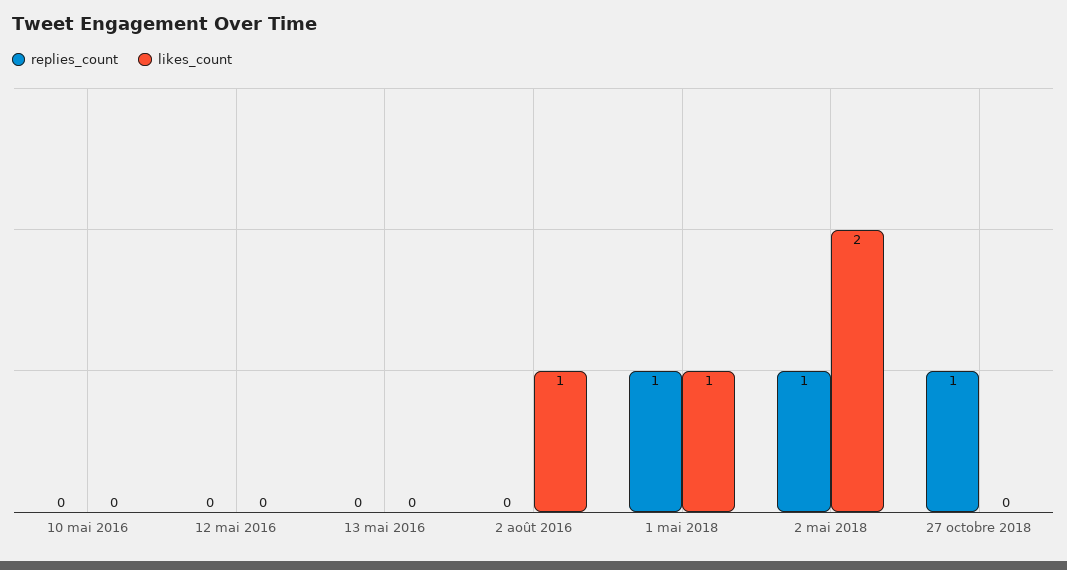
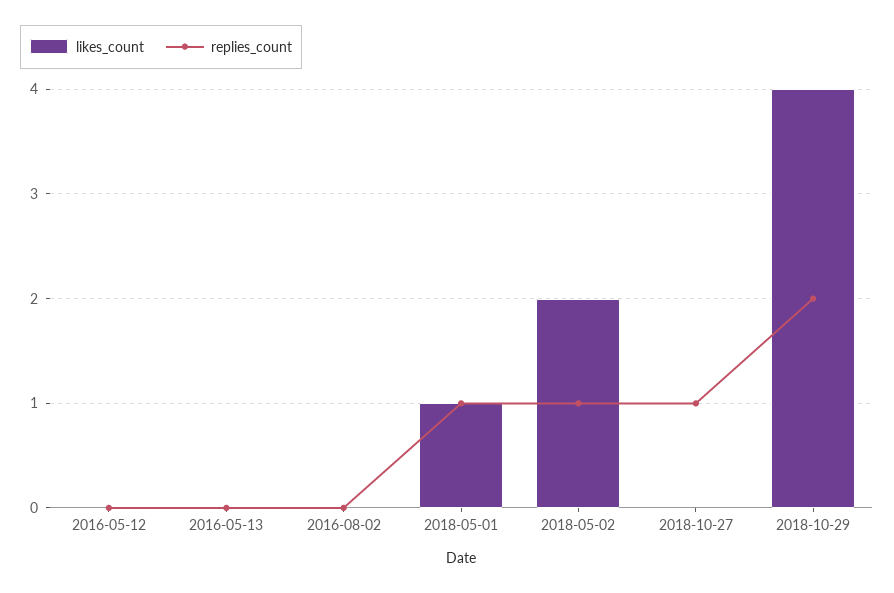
replies_count, 10 mai 2016: 0 -> none
likes_count, 10 mai 2016: 0 -> none
likes_count, 2 août 2016: 1 -> 0
likes_count, 2018-10-29: none -> 4
replies_count, 2018-10-29: none -> 2

